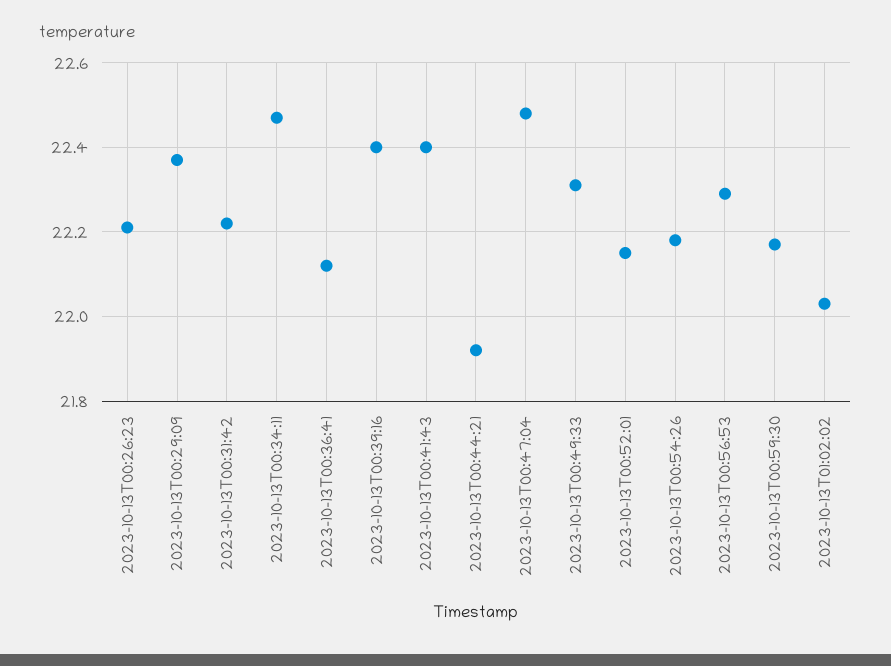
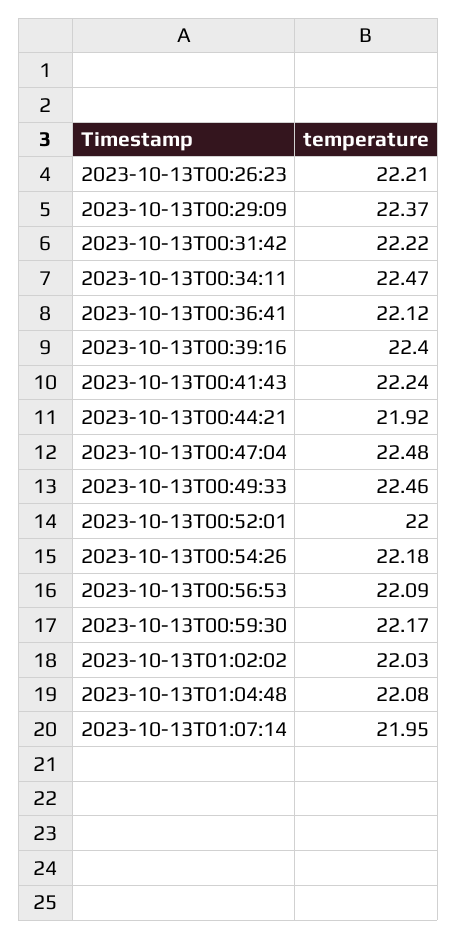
2023-10-13T00:41:43: 22.4 -> 22.24
2023-10-13T00:49:33: 22.3 -> 22.46
2023-10-13T00:52:01: 22.15 -> 22
2023-10-13T00:56:53: 22.3 -> 22.09
2023-10-13T01:04:48: none -> 22.08
2023-10-13T01:07:14: none -> 21.95

